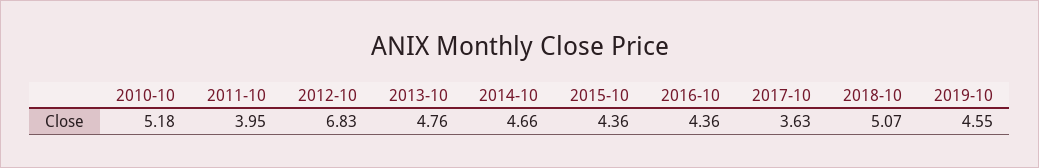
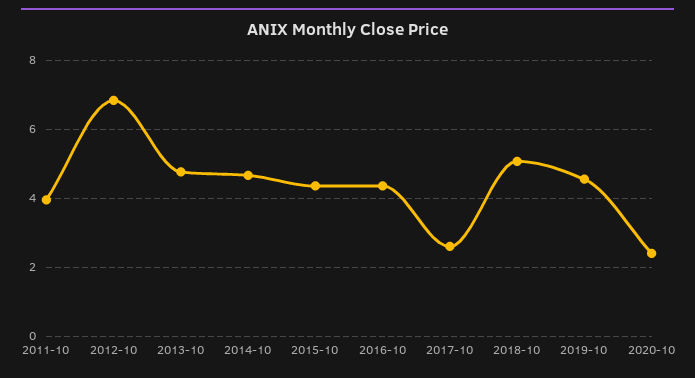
2010-10: 5.18 -> none
2017-10: 3.63 -> 2.6
2020-10: none -> 2.4

